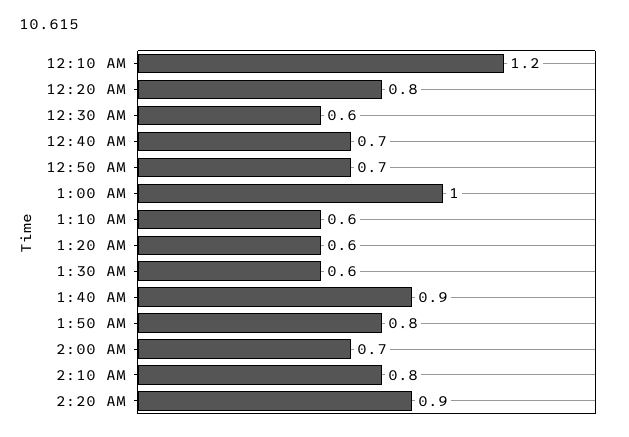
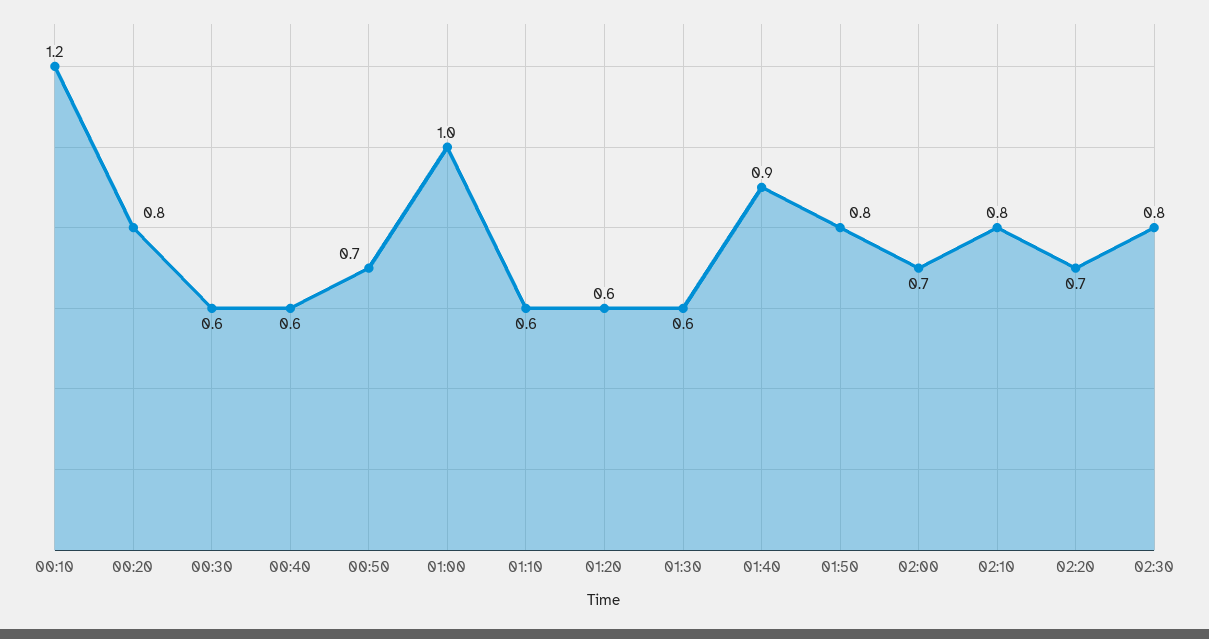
12:40 AM: 0.7 -> 0.6
2:20 AM: 0.9 -> 0.7
02:30: none -> 0.8

